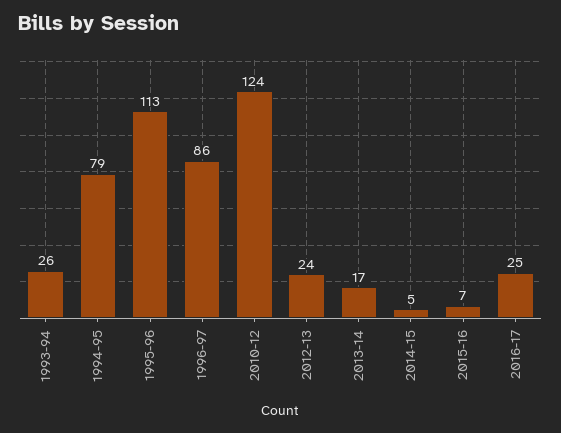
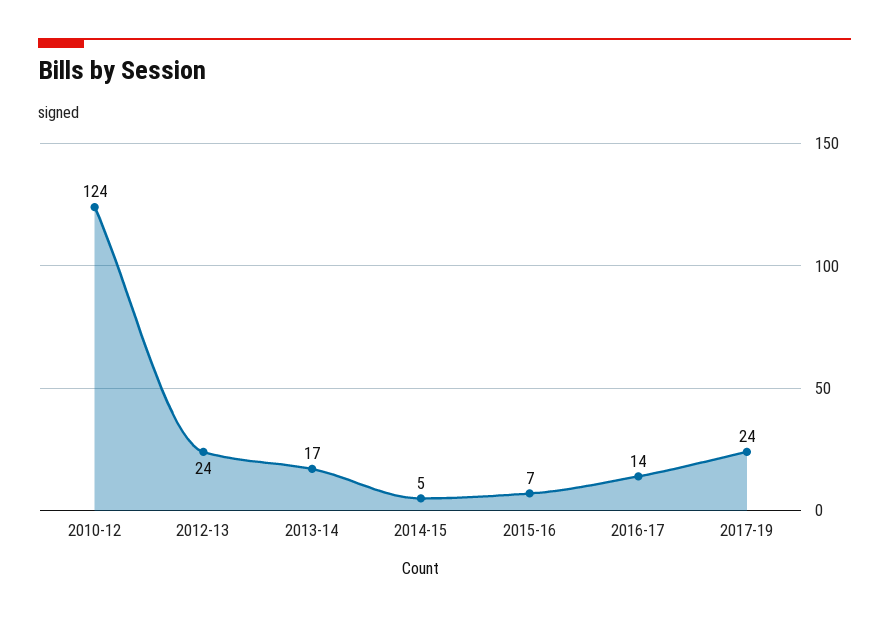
1993-94: 26 -> none
1994-95: 79 -> none
1995-96: 113 -> none
1996-97: 86 -> none
2016-17: 25 -> 14
2017-19: none -> 24

